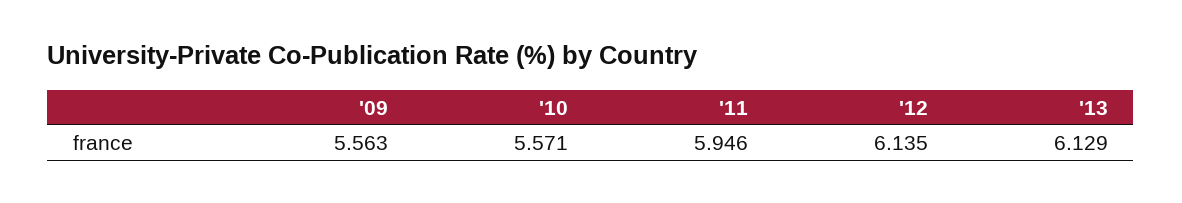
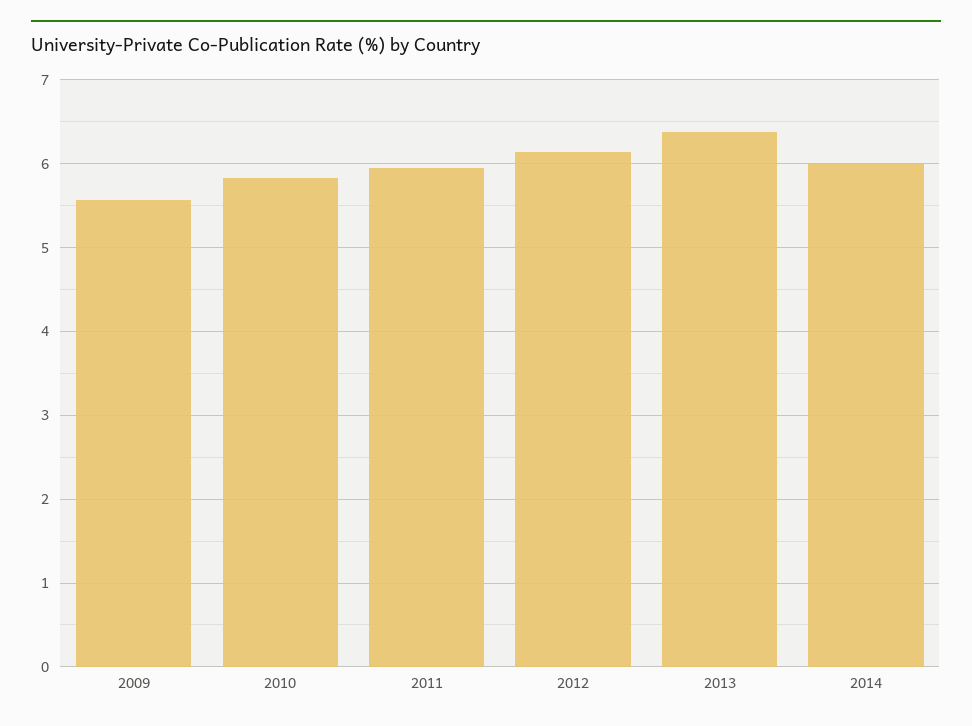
'10: 5.571 -> 5.8
'13: 6.129 -> 6.4
2014: none -> 6

